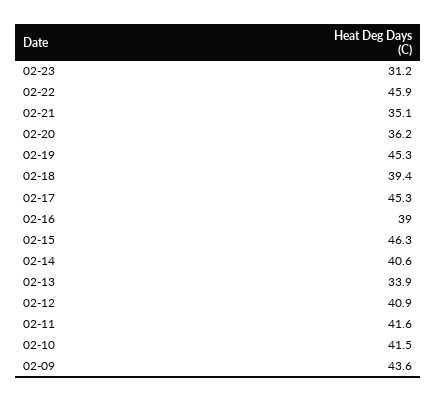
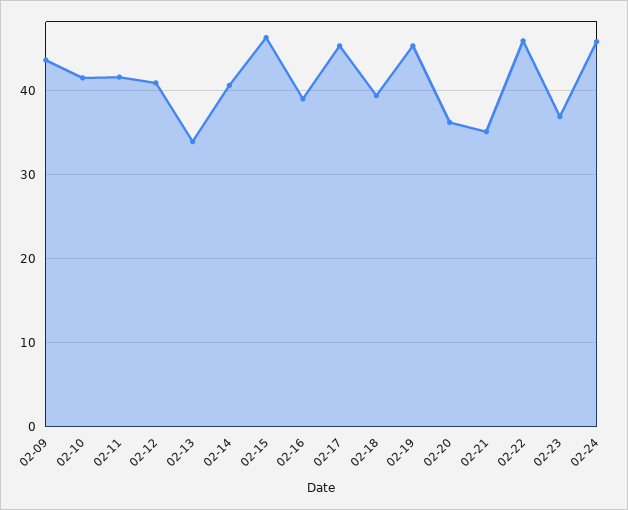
02-23: 31.2 -> 37
02-24: none -> 46

